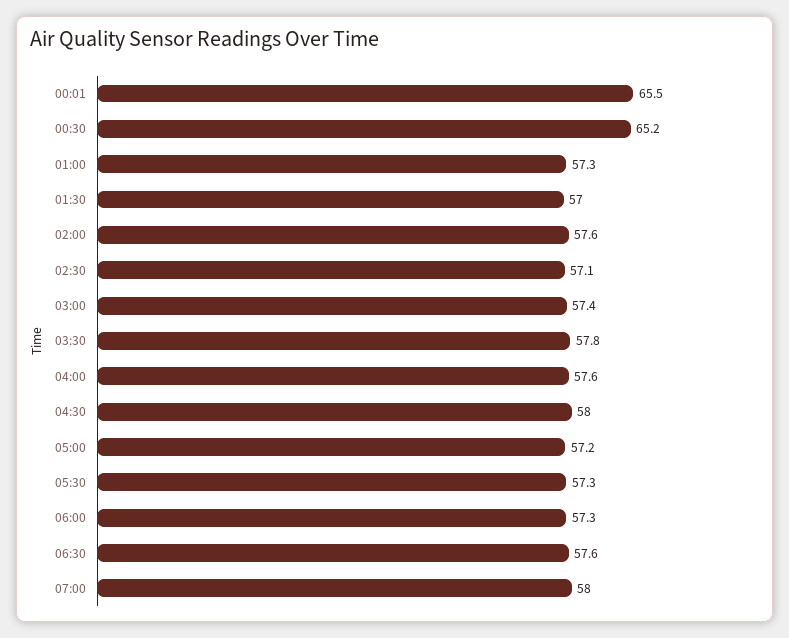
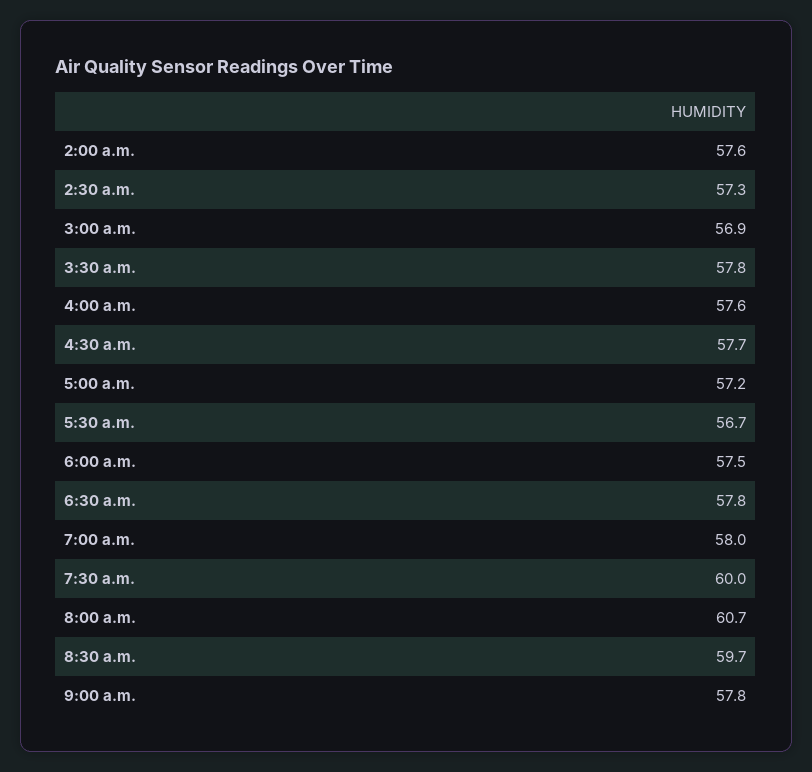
00:01: 65.5 -> none
00:30: 65.2 -> none
01:00: 57.3 -> none
01:30: 57 -> none
02:30: 57.1 -> 57.3
03:00: 57.4 -> 56.9
04:30: 58 -> 57.7
05:30: 57.3 -> 56.7
06:00: 57.3 -> 57.5
06:30: 57.6 -> 57.8
7:30 a.m.: none -> 60
8:00 a.m.: none -> 60.7
8:30 a.m.: none -> 59.7
9:00 a.m.: none -> 57.8

